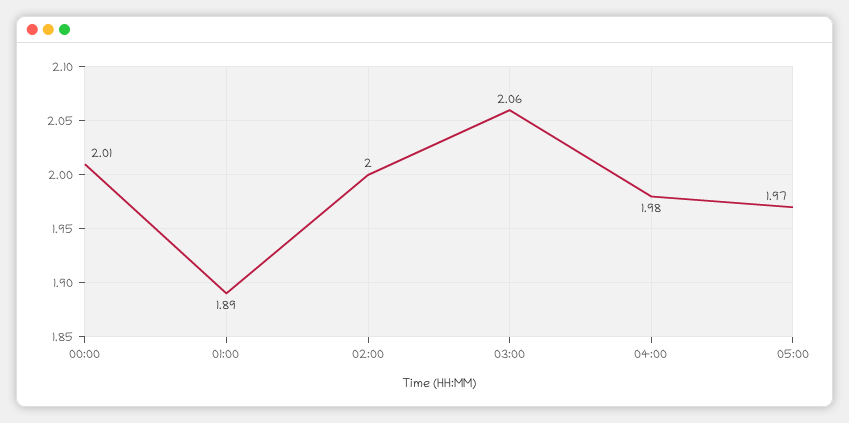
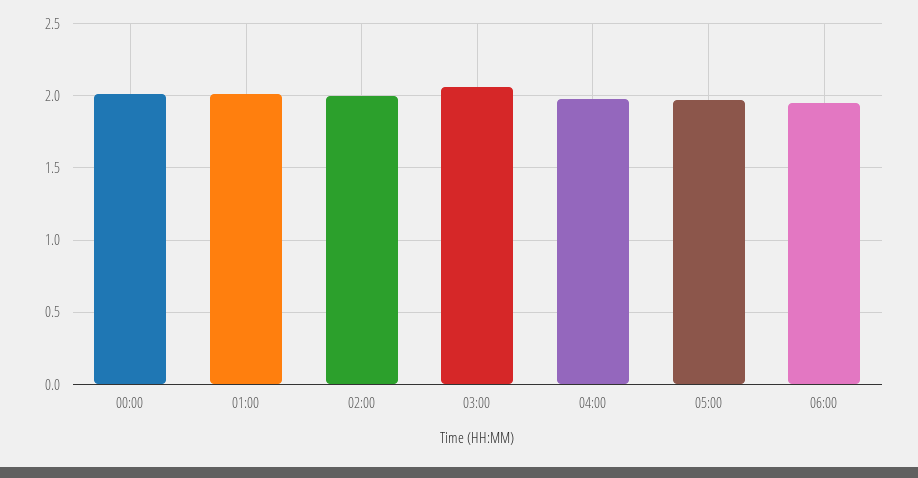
01:00: 1.89 -> 2
06:00: none -> 1.95

